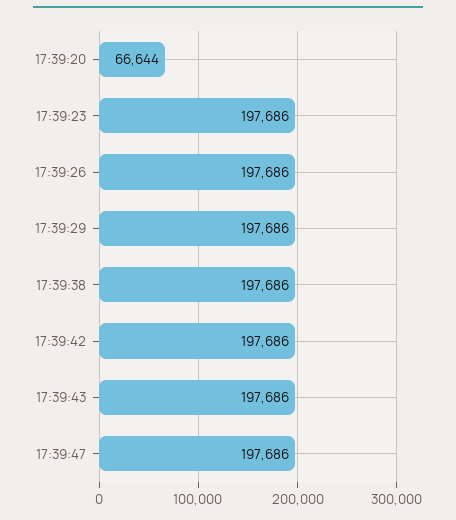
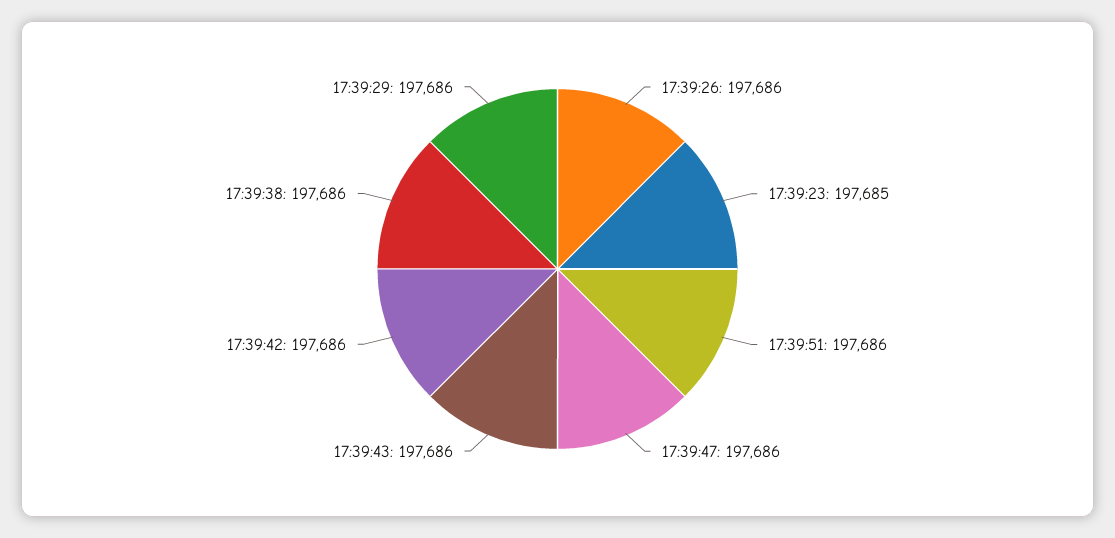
17:39:20: 66644 -> none
17:39:23: 197686 -> 197685
17:39:51: none -> 197686

